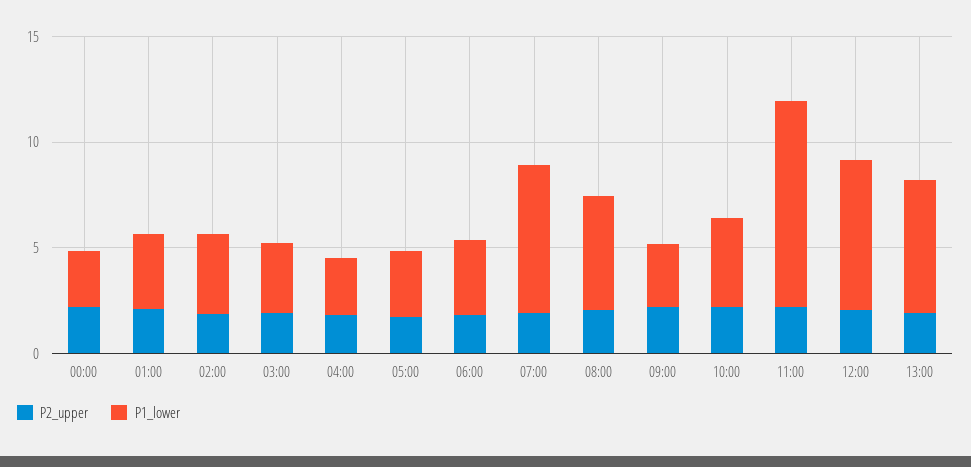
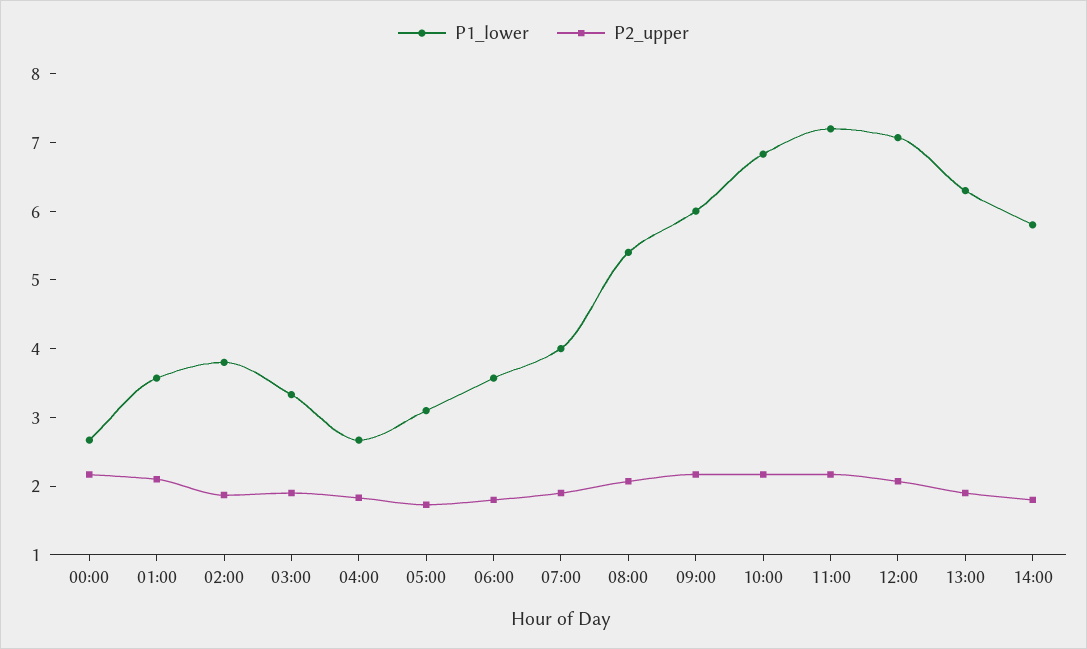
P1_lower, 07:00: 7 -> 4
P1_lower, 09:00: 3 -> 6
P1_lower, 10:00: 4 -> 6.8
P1_lower, 11:00: 10 -> 7.2
P1_lower, 14:00: none -> 5.8
P2_upper, 14:00: none -> 1.8

